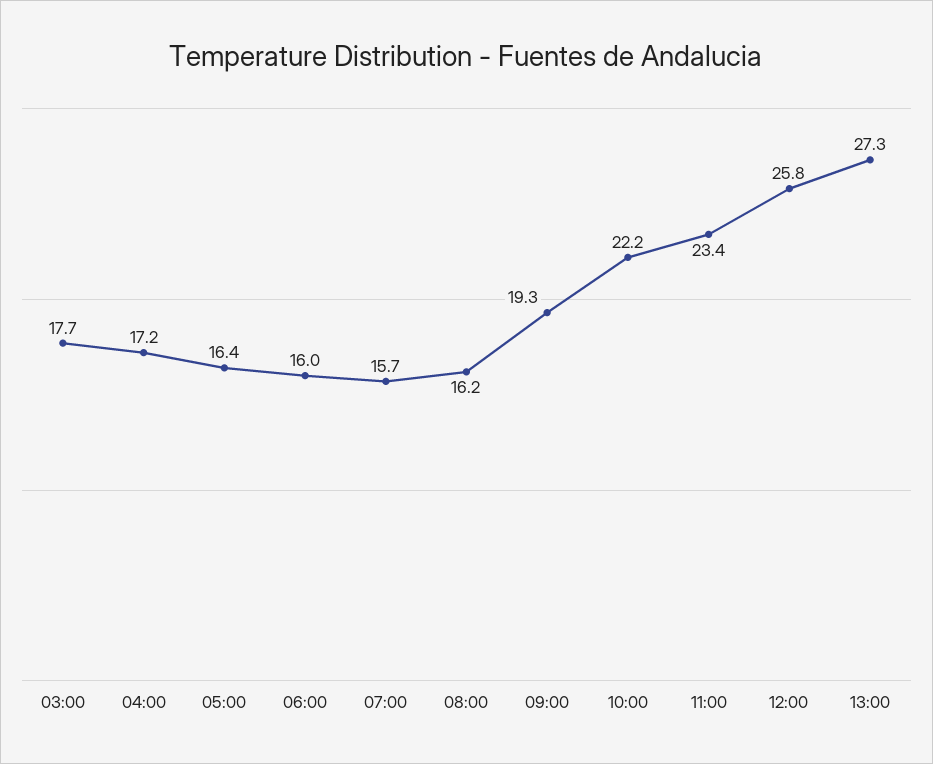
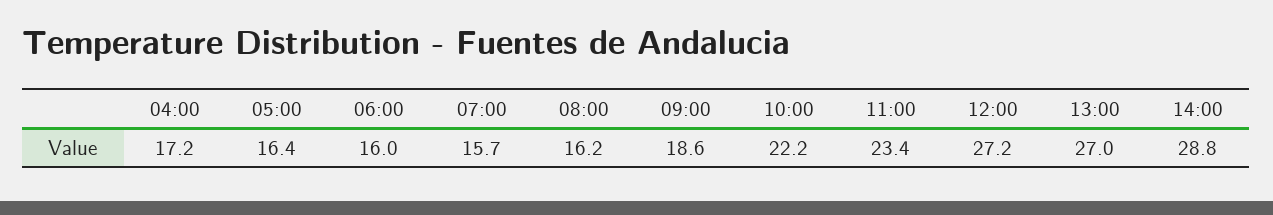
03:00: 17.7 -> none
09:00: 19.3 -> 18.6
12:00: 25.8 -> 27.2
13:00: 27.3 -> 27
14:00: none -> 28.8

